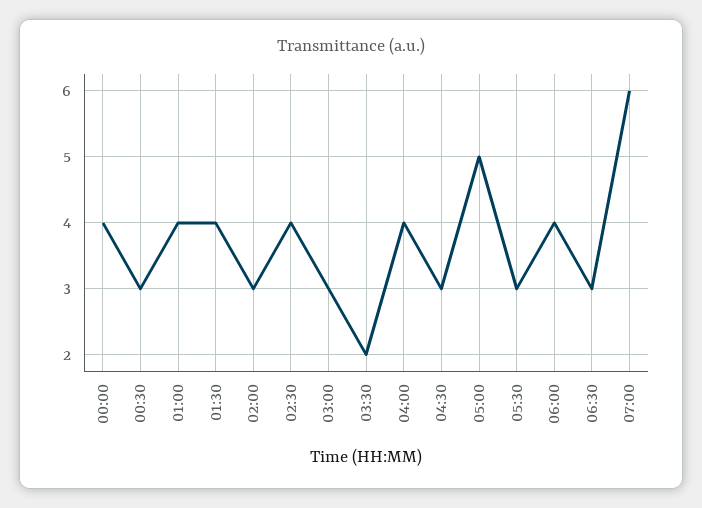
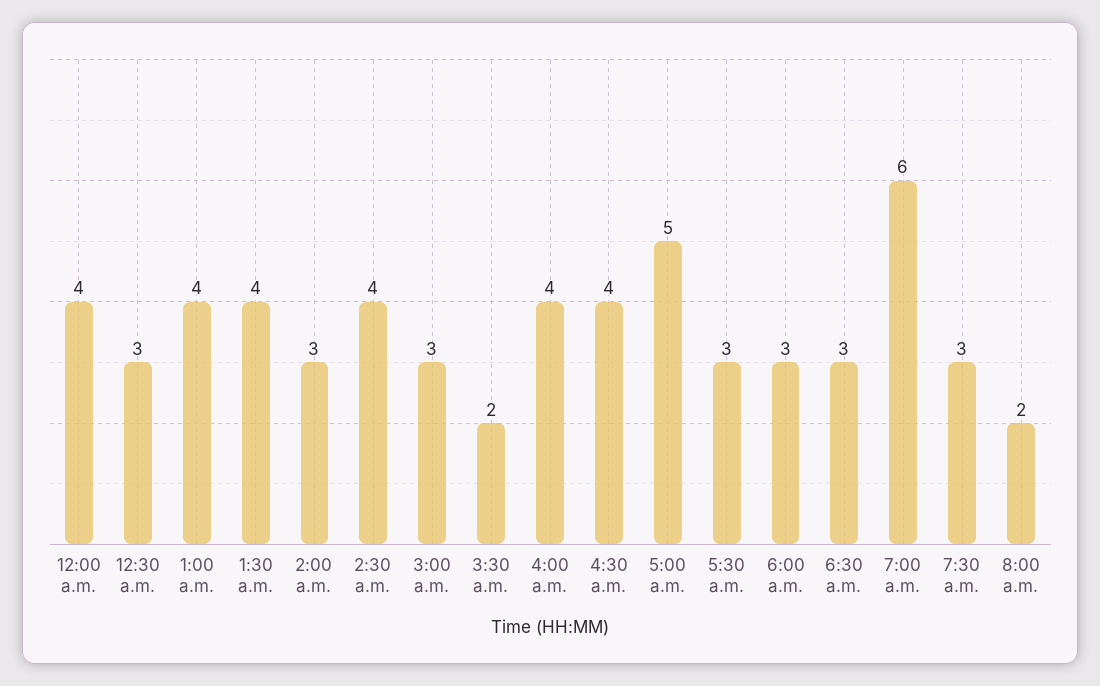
04:30: 3 -> 4
06:00: 4 -> 3
7:30 a.m.: none -> 3
8:00 a.m.: none -> 2

